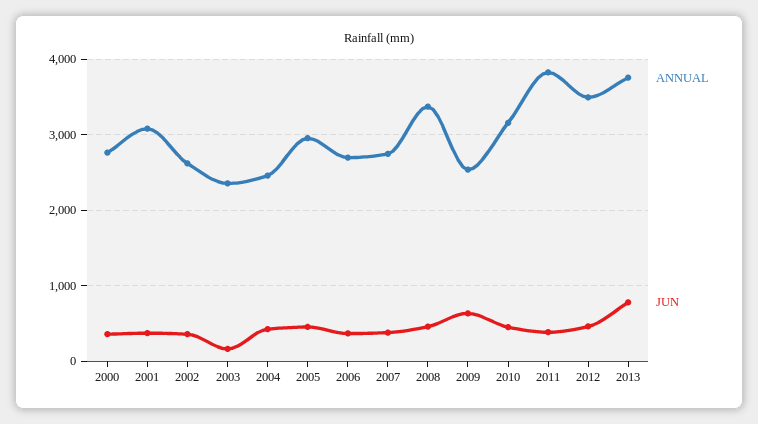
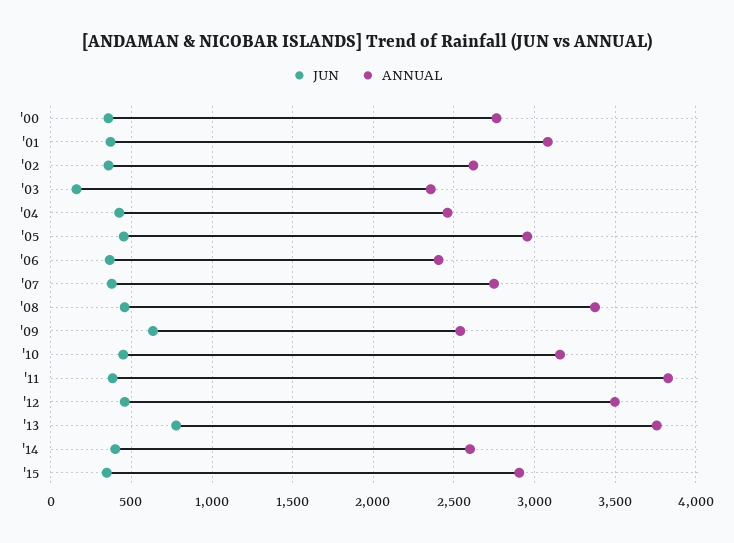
ANNUAL, 2006: 2700 -> 2400
JUN, '14: none -> 400
ANNUAL, '14: none -> 2600
JUN, '15: none -> 350
ANNUAL, '15: none -> 2900

